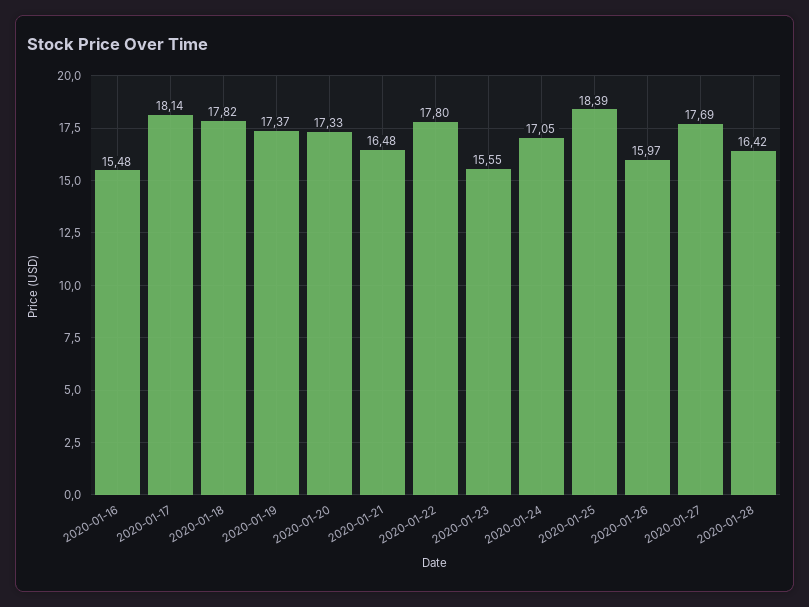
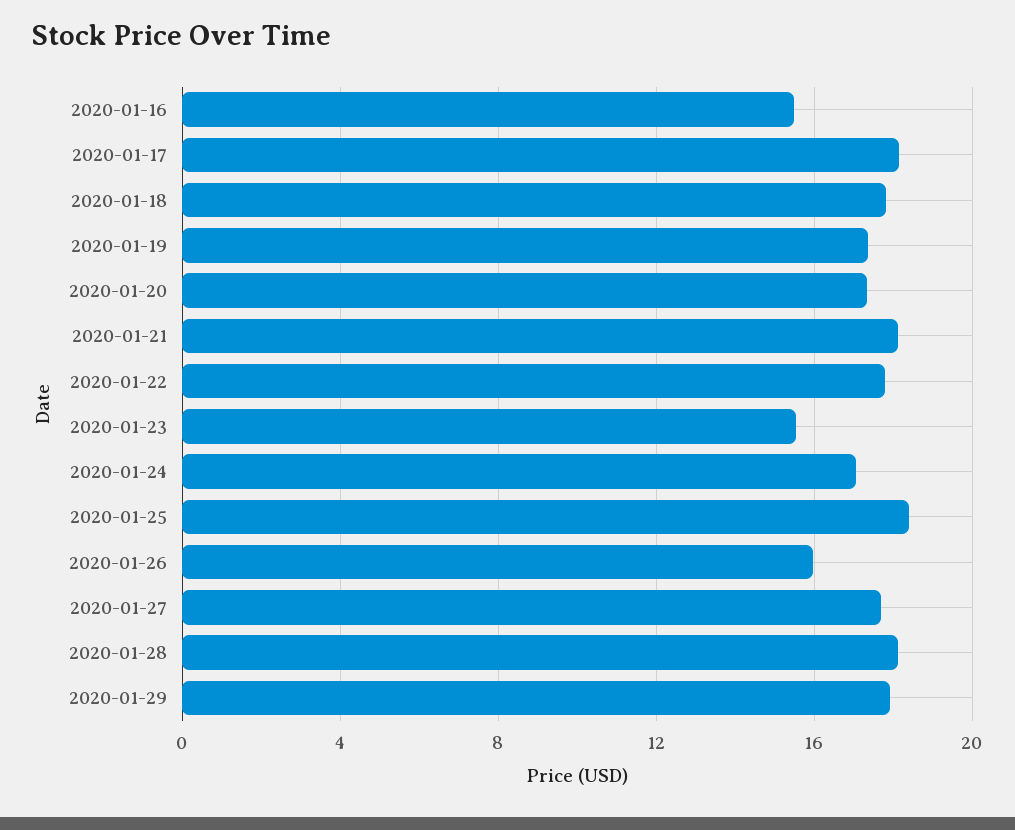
2020-01-21: 16.48 -> 18
2020-01-28: 16.42 -> 18
2020-01-29: none -> 18

